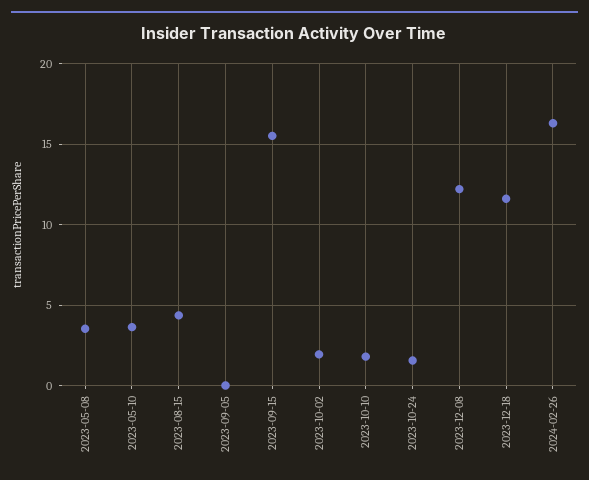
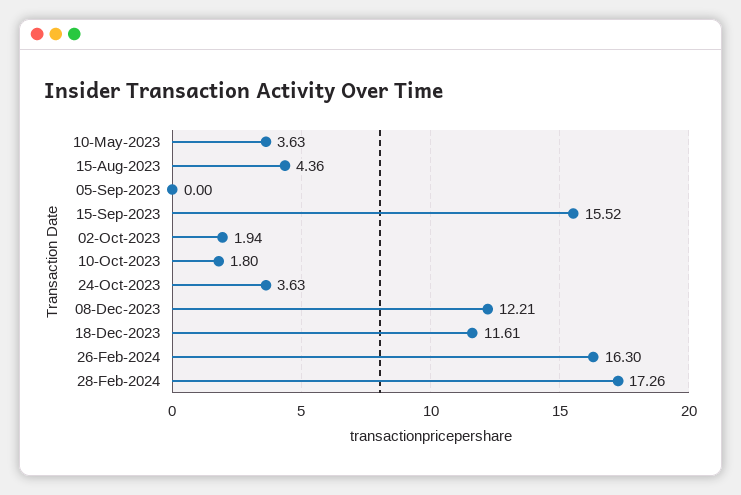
2023-05-08: 3.5 -> none
2023-10-24: 1.5 -> 3.63
28-Feb-2024: none -> 17.26

